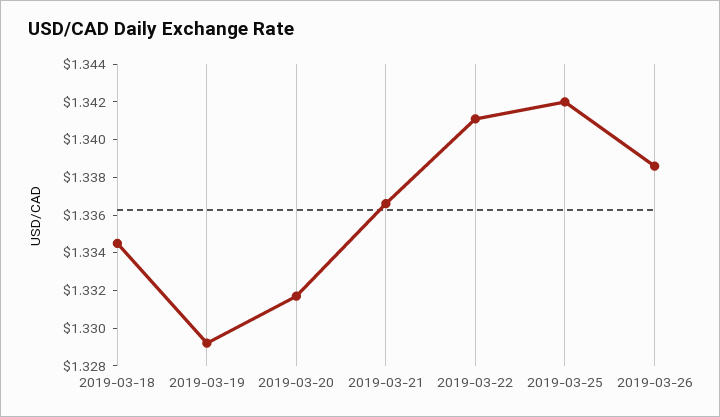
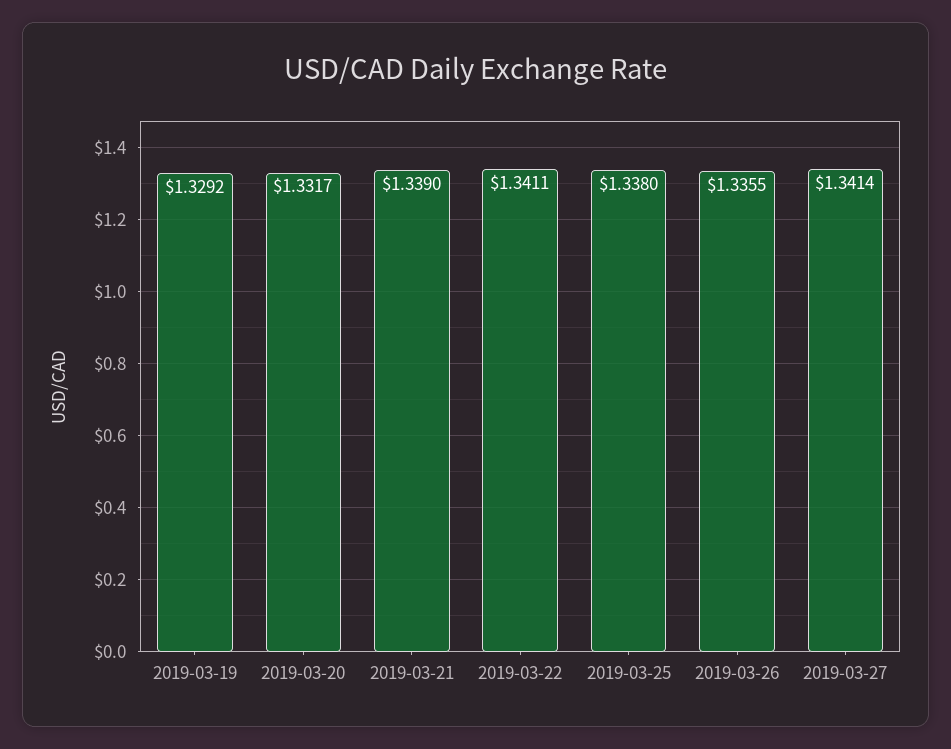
2019-03-18: 1.3345 -> none
2019-03-21: 1.3365 -> 1.339
2019-03-25: 1.342 -> 1.338
2019-03-26: 1.3385 -> 1.3355
2019-03-27: none -> 1.3414

